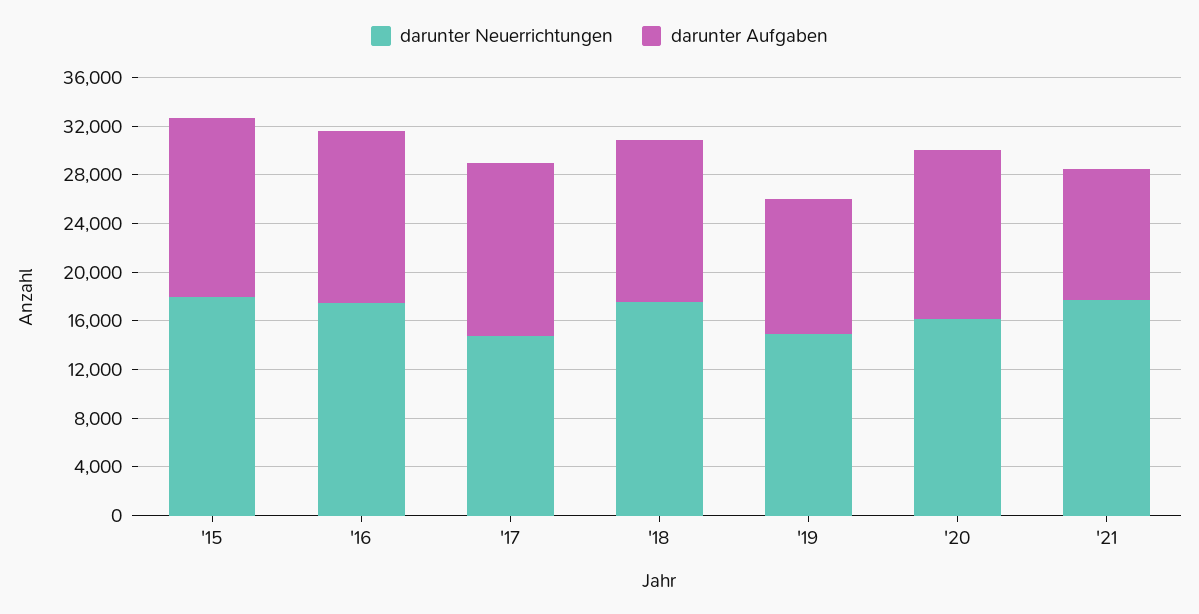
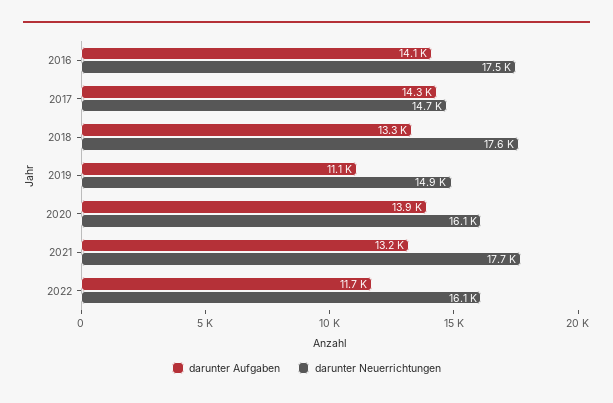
darunter Neuerrichtungen, '15: 18000 -> none
darunter Aufgaben, '15: 15000 -> none
darunter Aufgaben, '21: 11000 -> 13200
darunter Aufgaben, 2022: none -> 11700
darunter Neuerrichtungen, 2022: none -> 16100

